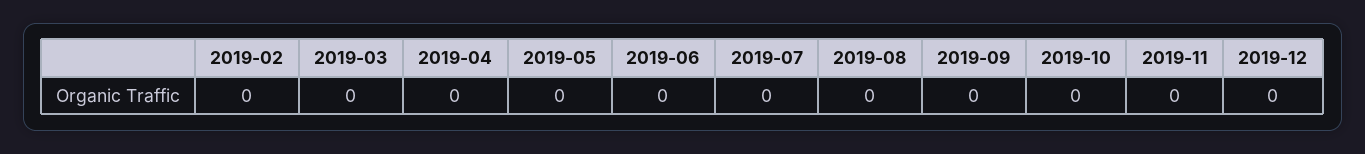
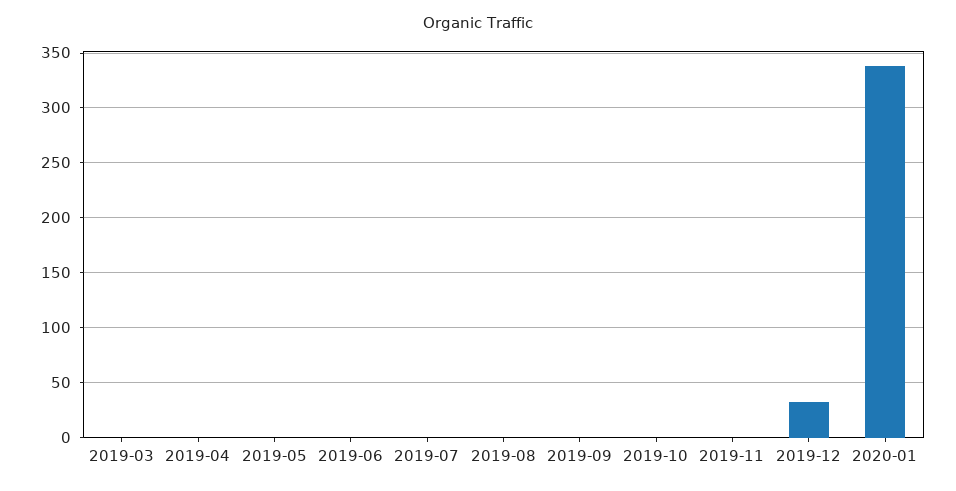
2019-02: 0 -> none
2019-12: 0 -> 30
2020-01: none -> 340

